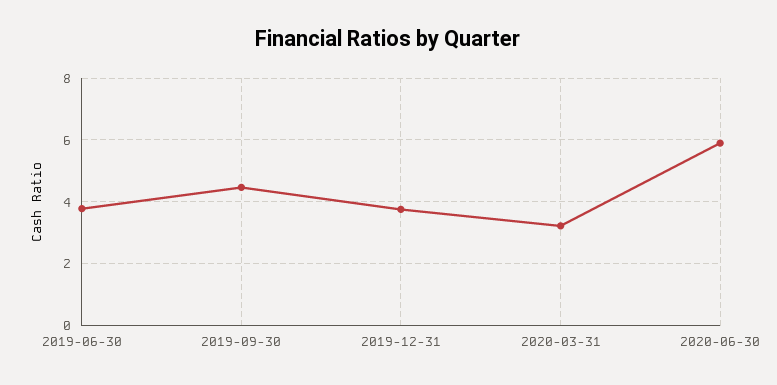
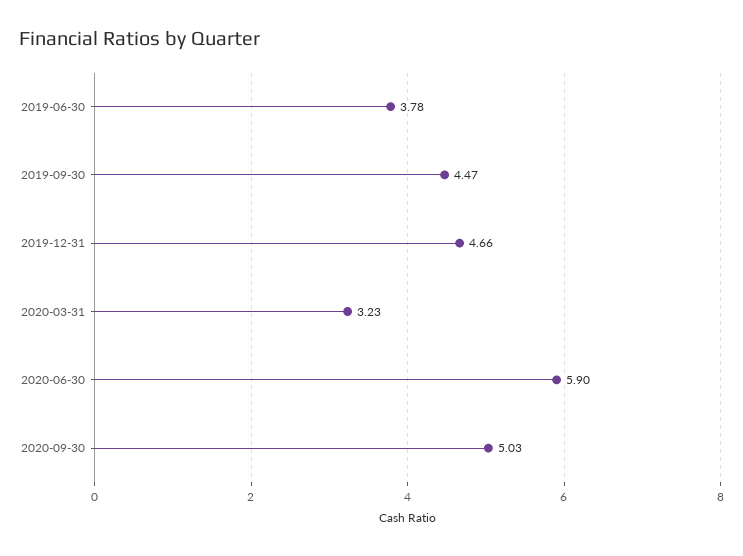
2019-12-31: 3.8 -> 4.66
2020-09-30: none -> 5.03

